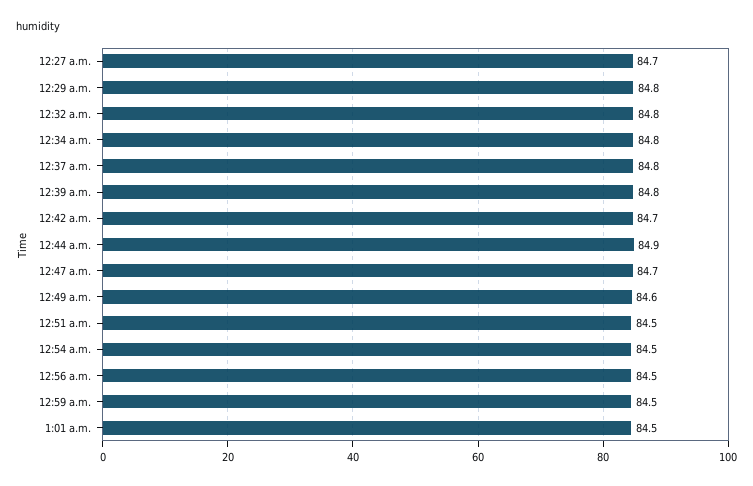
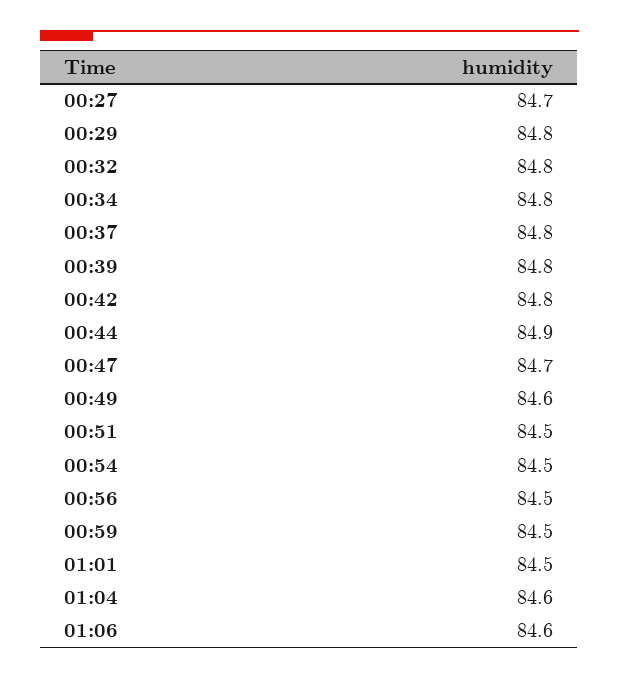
12:42 a.m.: 84.7 -> 84.8
01:04: none -> 84.6
01:06: none -> 84.6

